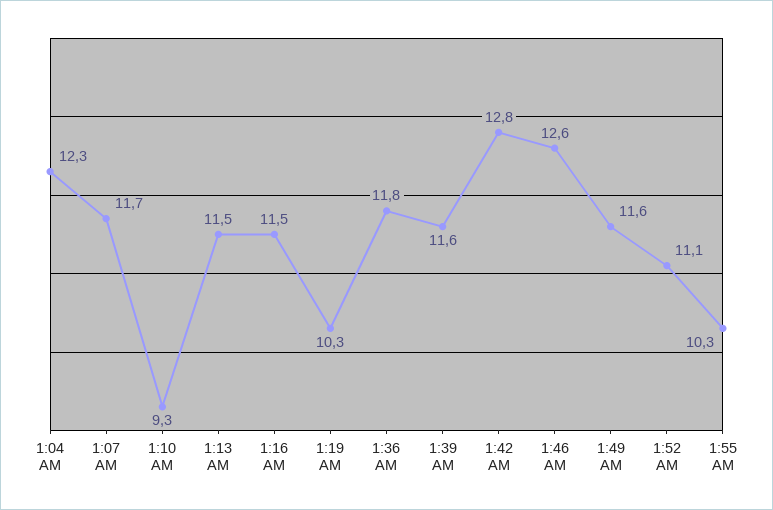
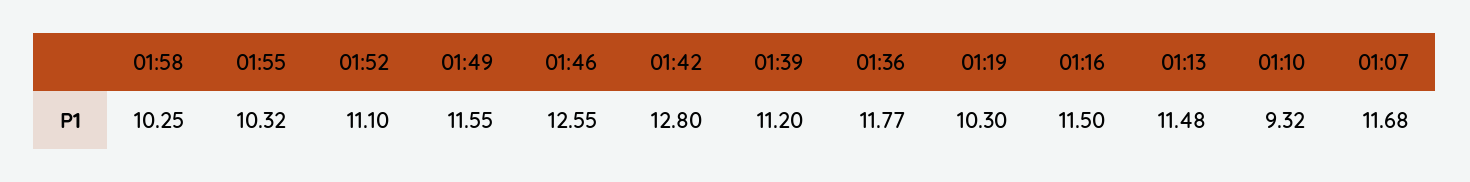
1:04 AM: 12.3 -> none
1:39 AM: 11.6 -> 11.2
01:58: none -> 10.25

